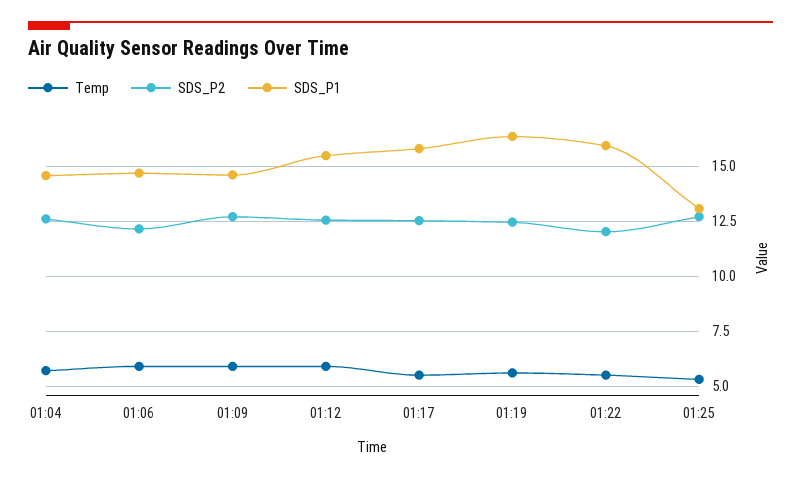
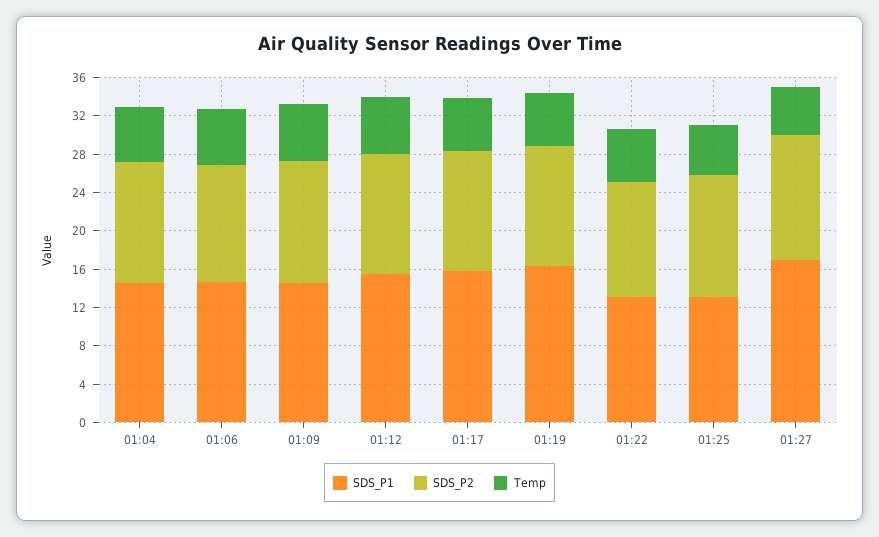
SDS_P1, 01:22: 16 -> 13
SDS_P1, 01:27: none -> 17
SDS_P2, 01:27: none -> 13
Temp, 01:27: none -> 5

